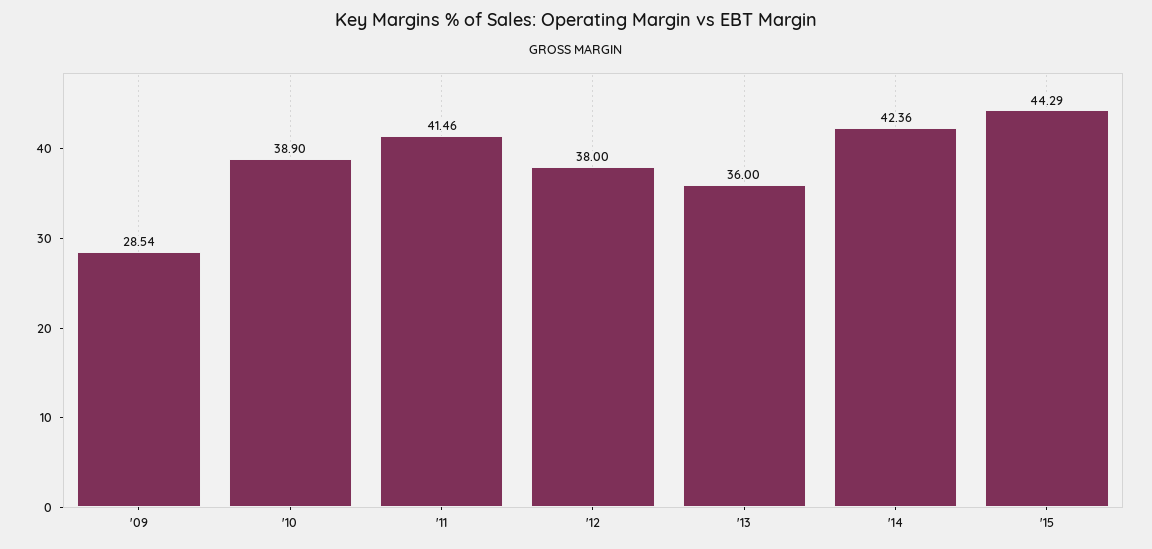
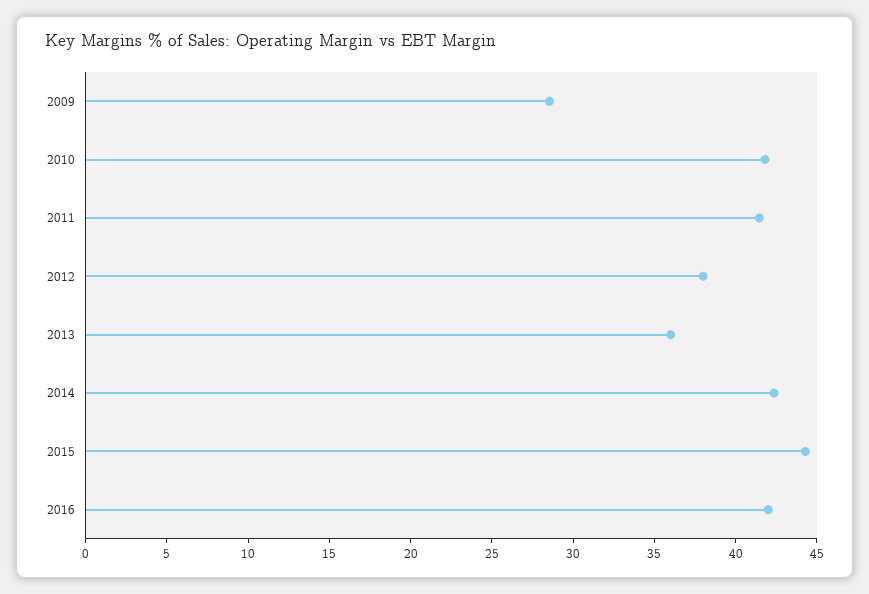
'10: 38.9 -> 42
2016: none -> 42

